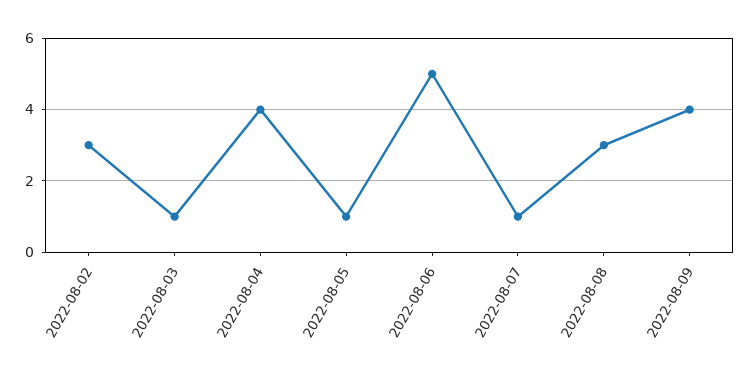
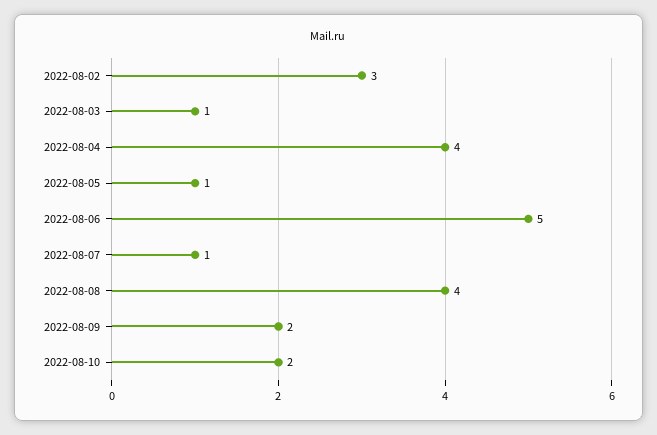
2022-08-08: 3 -> 4
2022-08-09: 4 -> 2
2022-08-10: none -> 2

